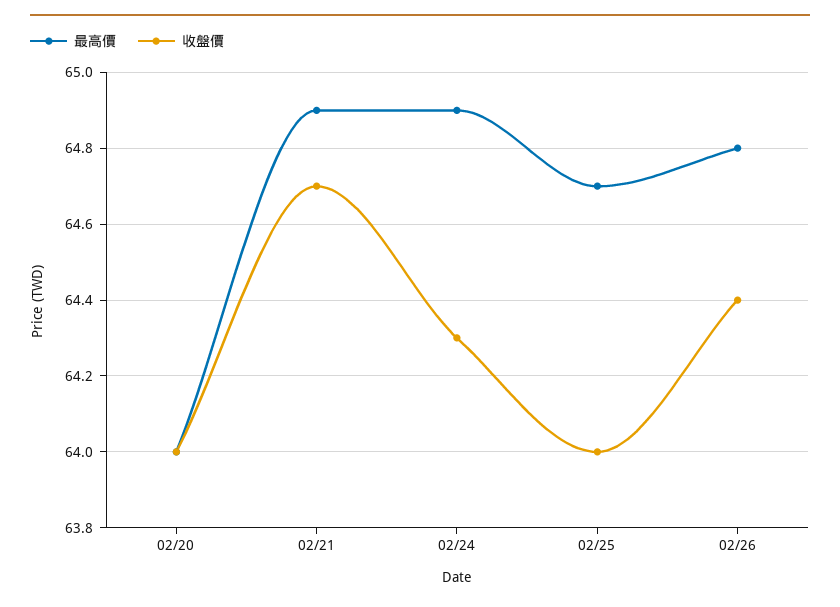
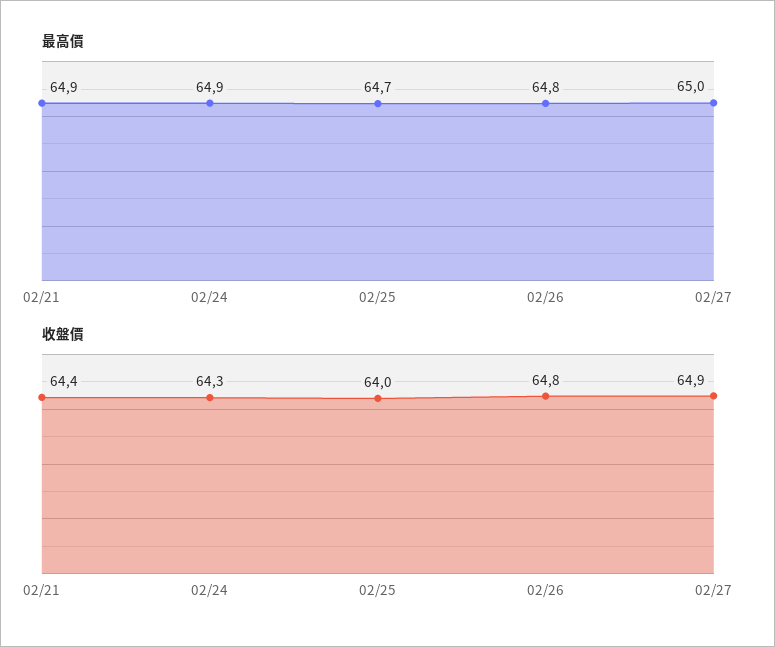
最高價, 02/20: 64 -> none
收盤價, 02/20: 64 -> none
收盤價, 02/21: 64.7 -> 64.4
收盤價, 02/26: 64.4 -> 64.8
最高價, 02/27: none -> 65
收盤價, 02/27: none -> 64.9

